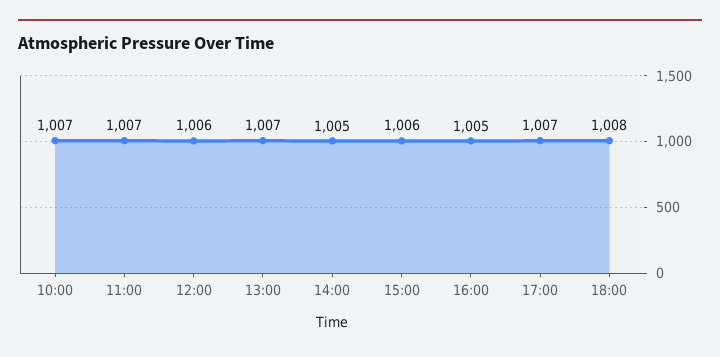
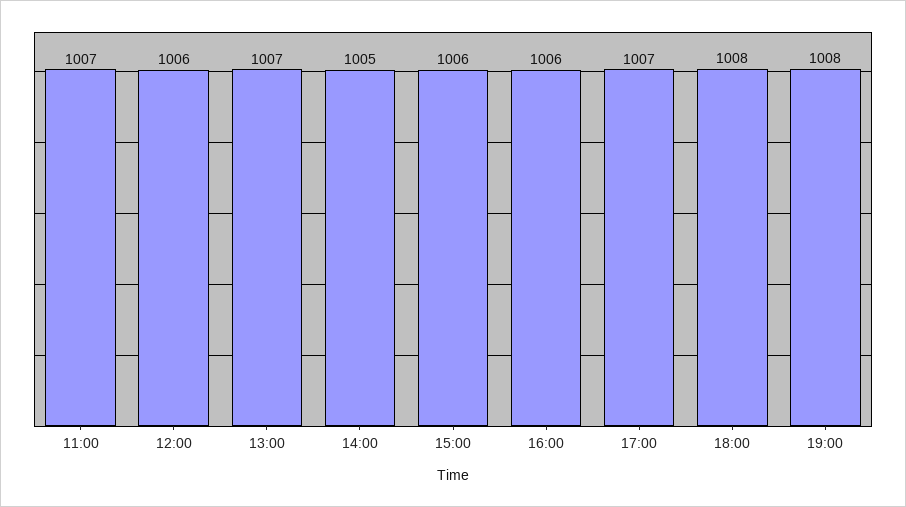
10:00: 1007 -> none
16:00: 1005 -> 1006
19:00: none -> 1008

